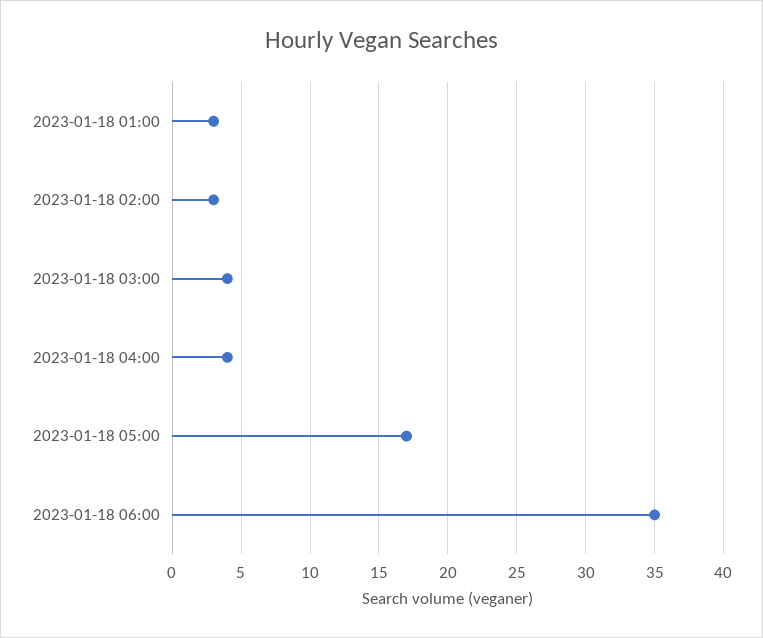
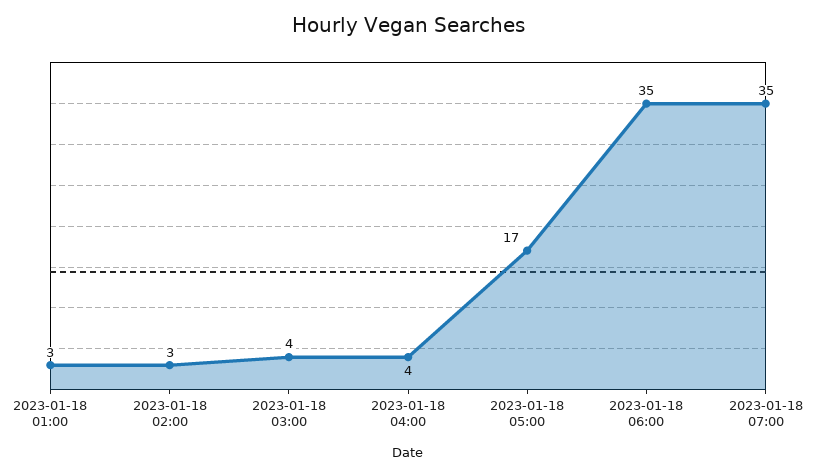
2023-01-18 07:00: none -> 35

